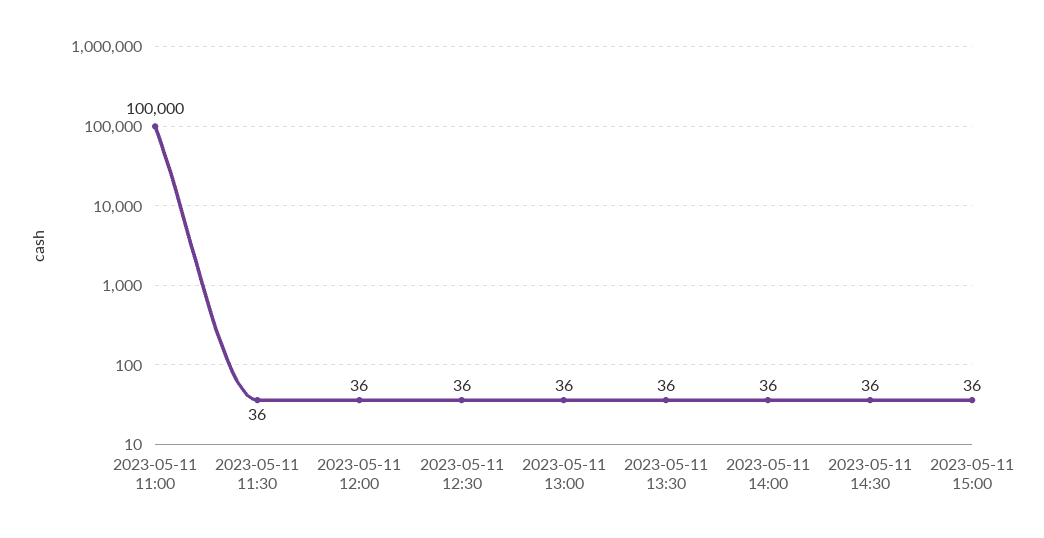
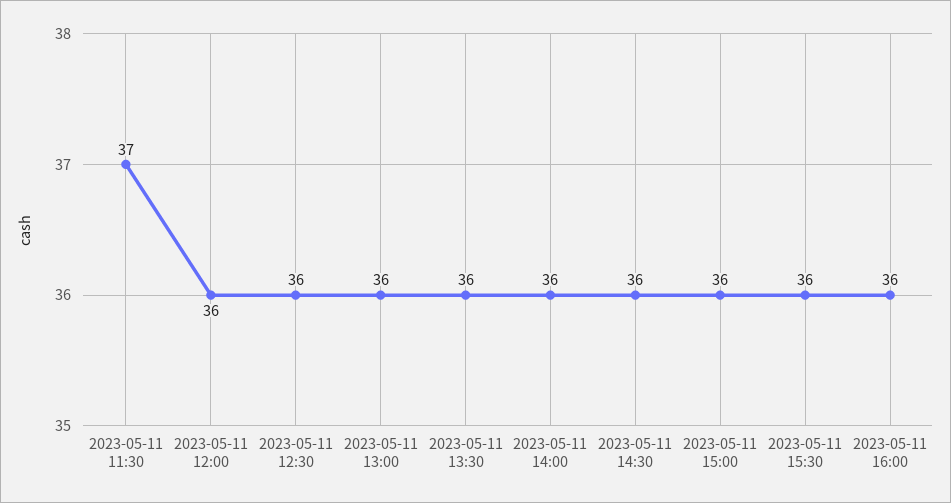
2023-05-11 11:00: 100000 -> none
2023-05-11 11:30: 36 -> 37
2023-05-11 15:30: none -> 36
2023-05-11 16:00: none -> 36

